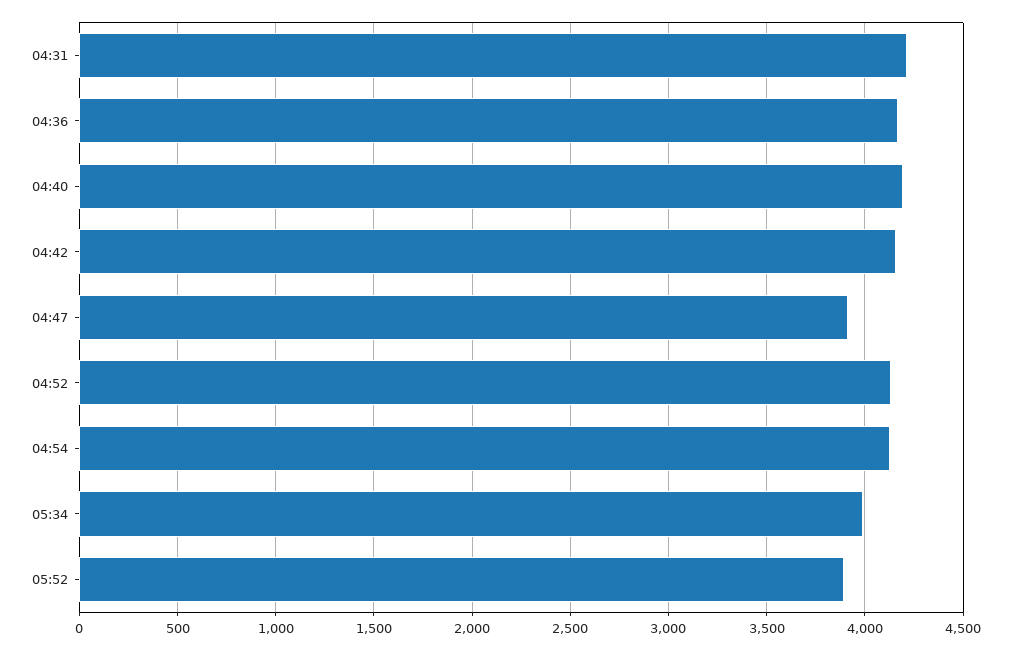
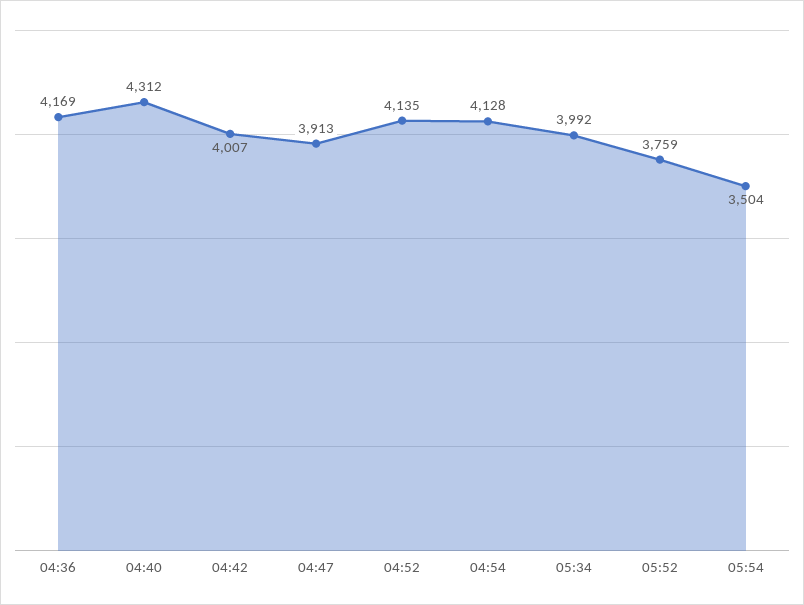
04:31: 4200 -> none
04:40: 4200 -> 4312
04:42: 4150 -> 4007
05:52: 3900 -> 3759
05:54: none -> 3504

